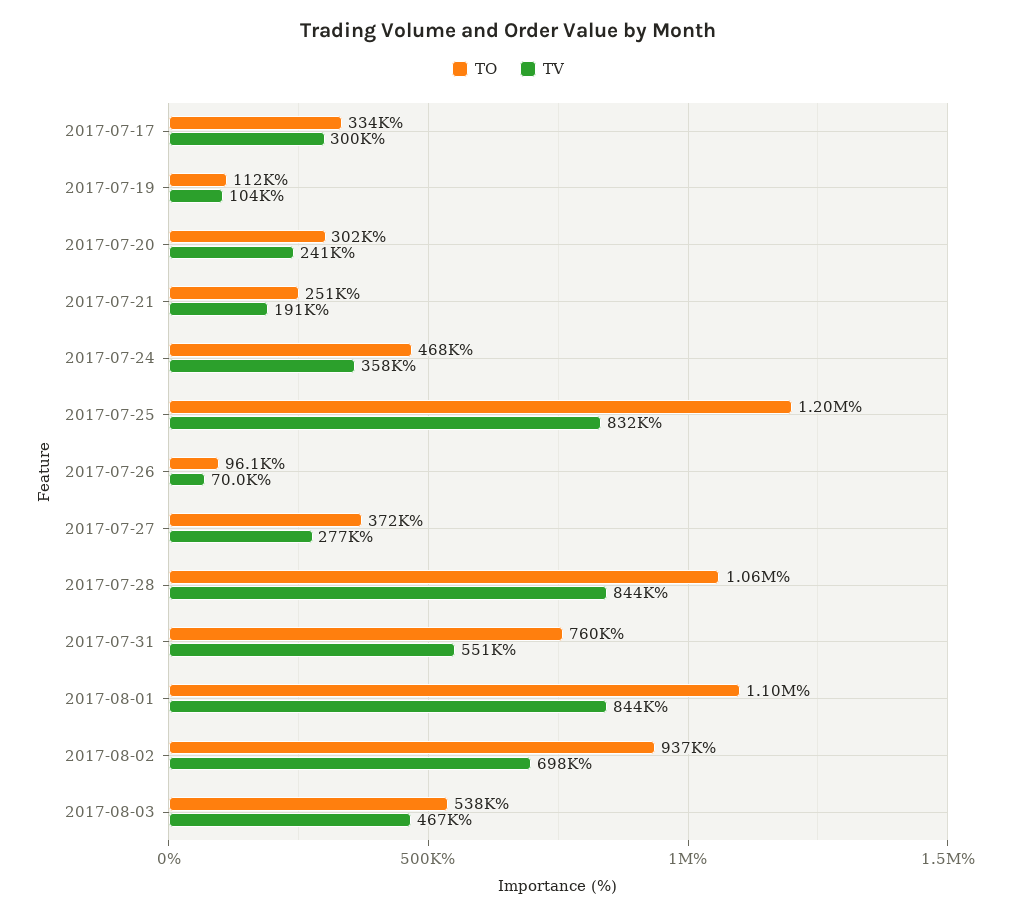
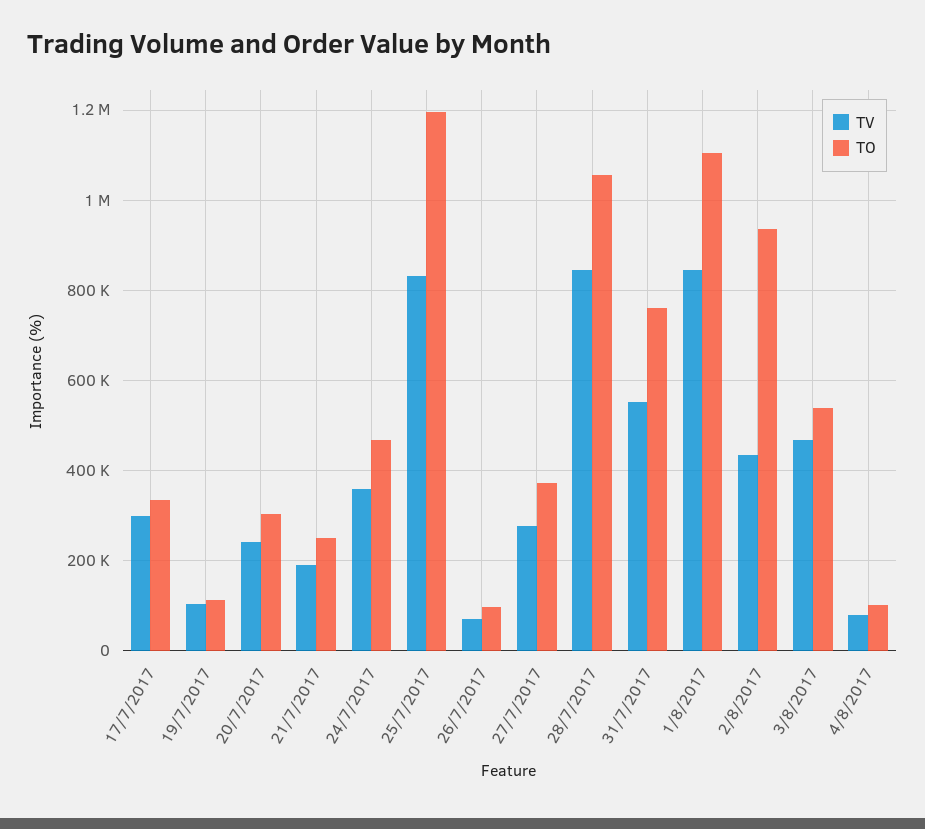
TV, 2017-08-02: 698000 -> 440000
TV, 4/8/2017: none -> 80000
TO, 4/8/2017: none -> 100000

